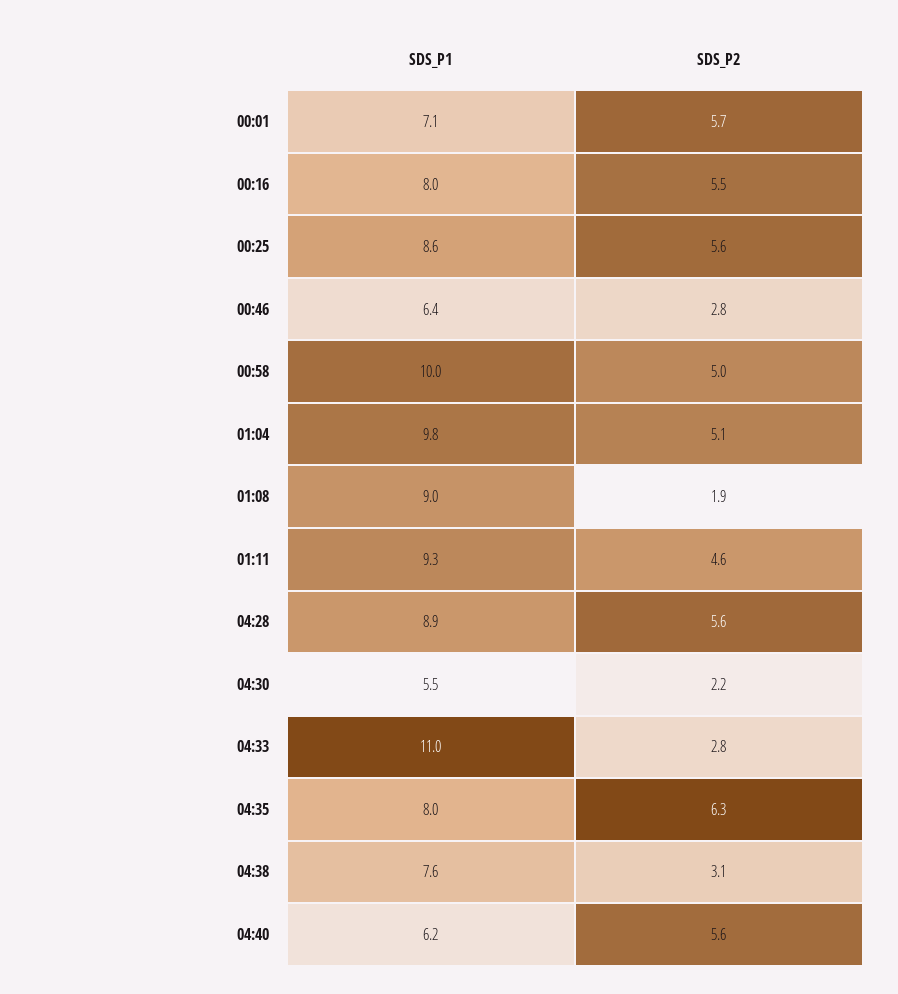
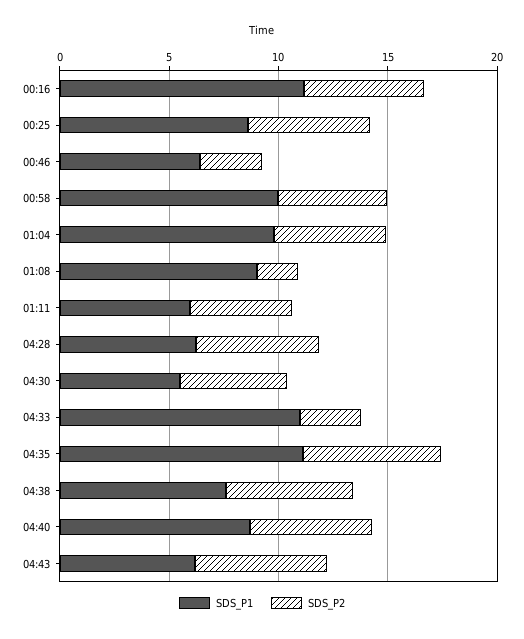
SDS_P1, 00:01: 7.1 -> none
SDS_P2, 00:01: 5.7 -> none
SDS_P1, 00:16: 8 -> 11
SDS_P1, 01:11: 9.3 -> 6
SDS_P1, 04:28: 8.9 -> 6
SDS_P2, 04:30: 2.2 -> 5
SDS_P1, 04:35: 8 -> 11
SDS_P2, 04:38: 3.1 -> 6
SDS_P1, 04:40: 6.2 -> 9
SDS_P1, 04:43: none -> 6
SDS_P2, 04:43: none -> 6

